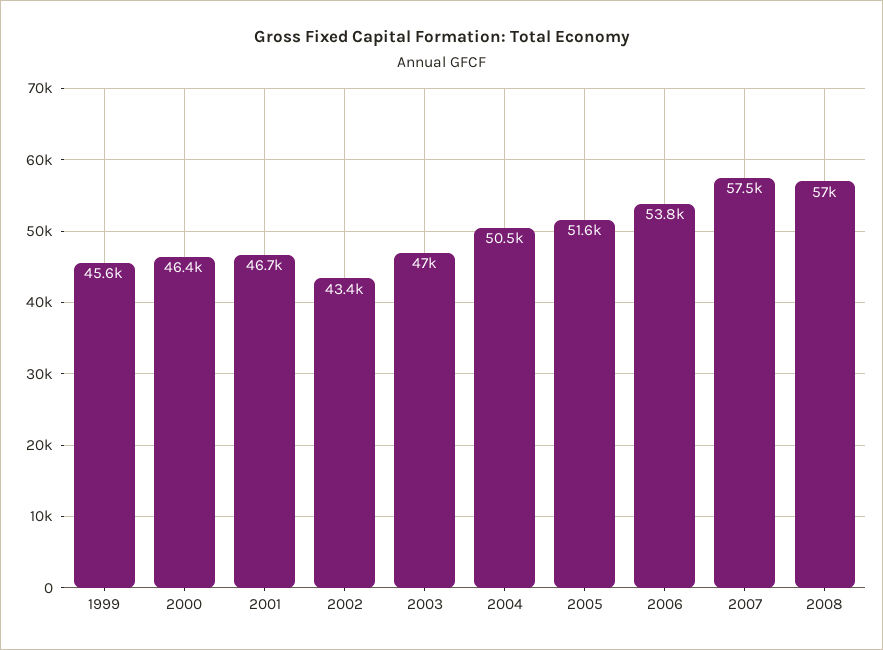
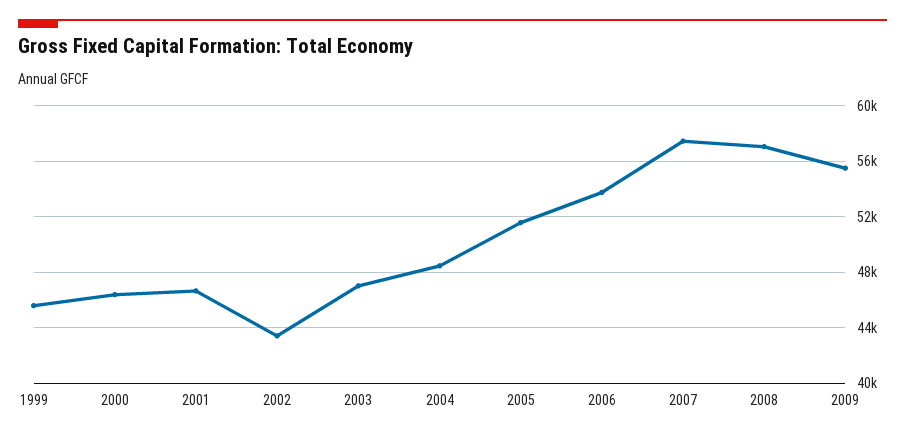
2004: 50500 -> 48500
2009: none -> 55500

